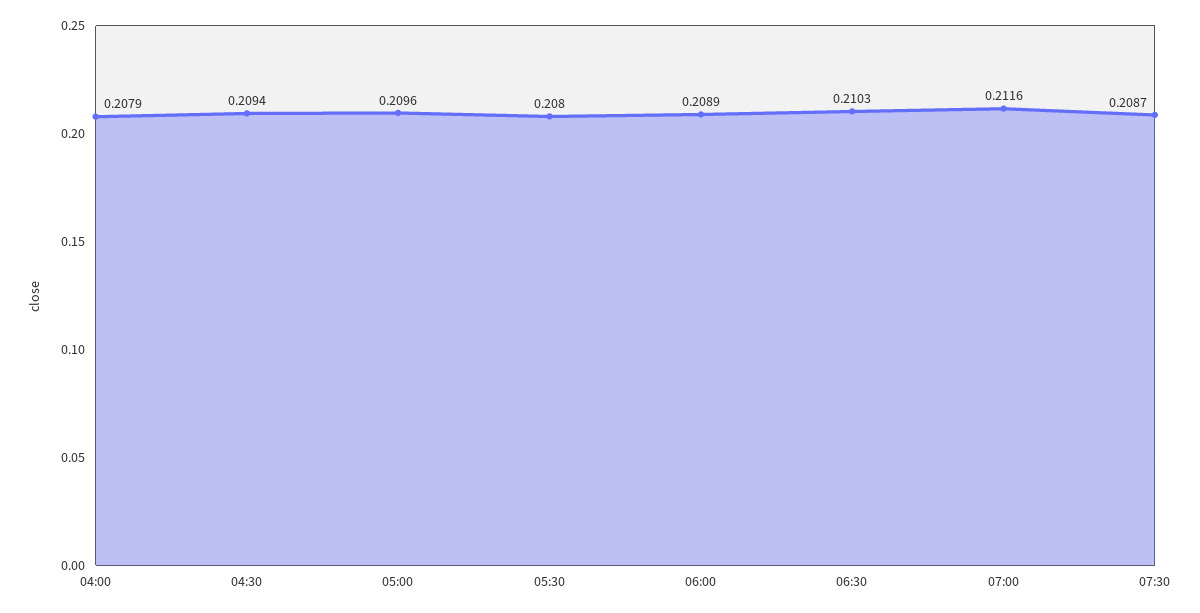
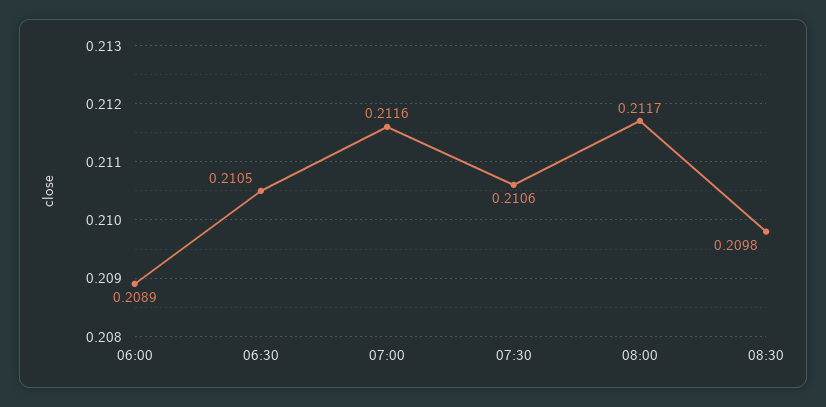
04:00: 0.2079 -> none
04:30: 0.2094 -> none
05:00: 0.2096 -> none
05:30: 0.208 -> none
06:30: 0.2103 -> 0.2105
07:30: 0.2087 -> 0.2106
08:00: none -> 0.2117
08:30: none -> 0.2098

